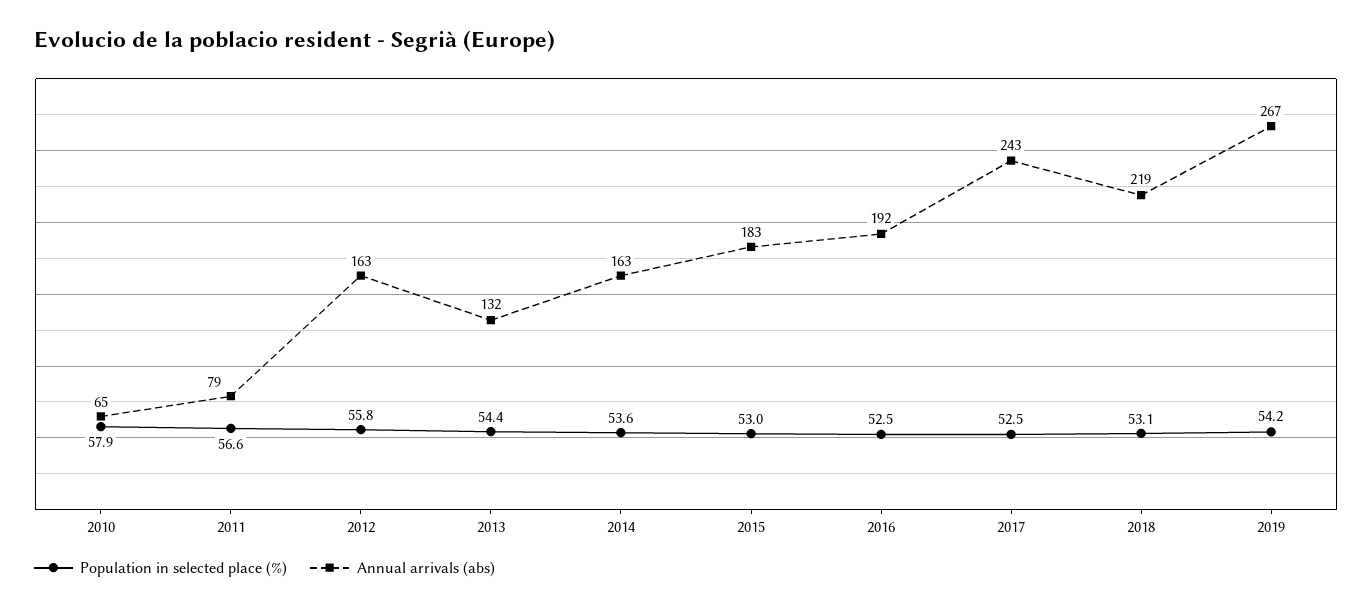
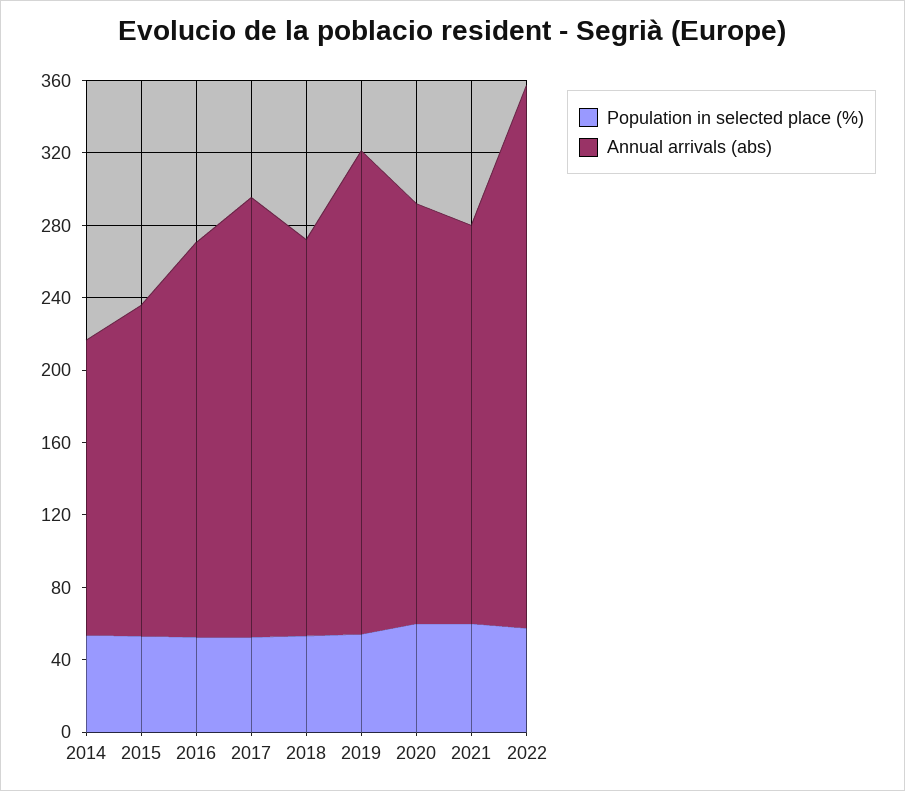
Population in selected place (%), 2010: 57.9 -> none
Annual arrivals (abs), 2010: 65 -> none
Population in selected place (%), 2011: 56.6 -> none
Annual arrivals (abs), 2011: 79 -> none
Population in selected place (%), 2012: 55.8 -> none
Annual arrivals (abs), 2012: 163 -> none
Population in selected place (%), 2013: 54.4 -> none
Annual arrivals (abs), 2013: 132 -> none
Annual arrivals (abs), 2016: 192 -> 220
Population in selected place (%), 2020: none -> 60
Annual arrivals (abs), 2020: none -> 230
Population in selected place (%), 2021: none -> 60
Annual arrivals (abs), 2021: none -> 220
Population in selected place (%), 2022: none -> 60
Annual arrivals (abs), 2022: none -> 300

